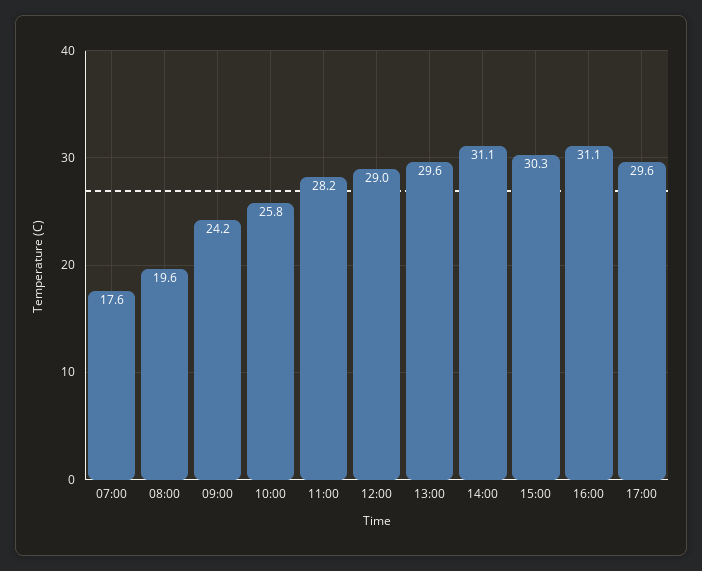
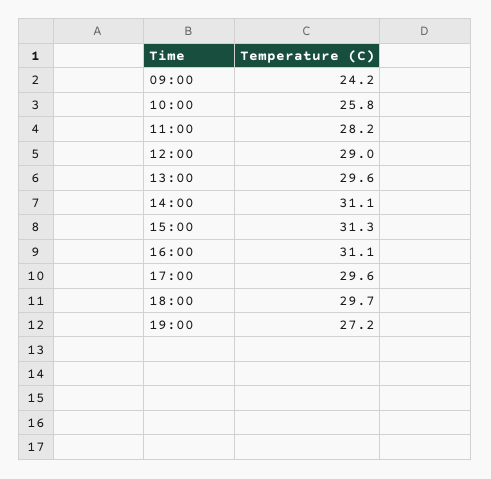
07:00: 17.6 -> none
08:00: 19.6 -> none
15:00: 30.3 -> 31.3
18:00: none -> 29.7
19:00: none -> 27.2

